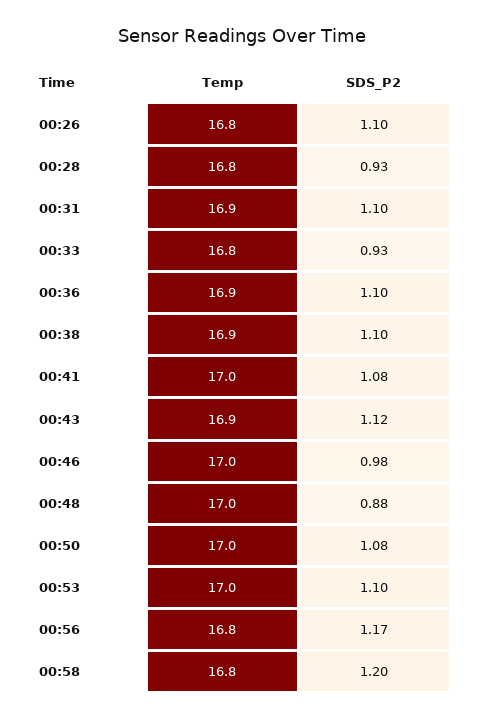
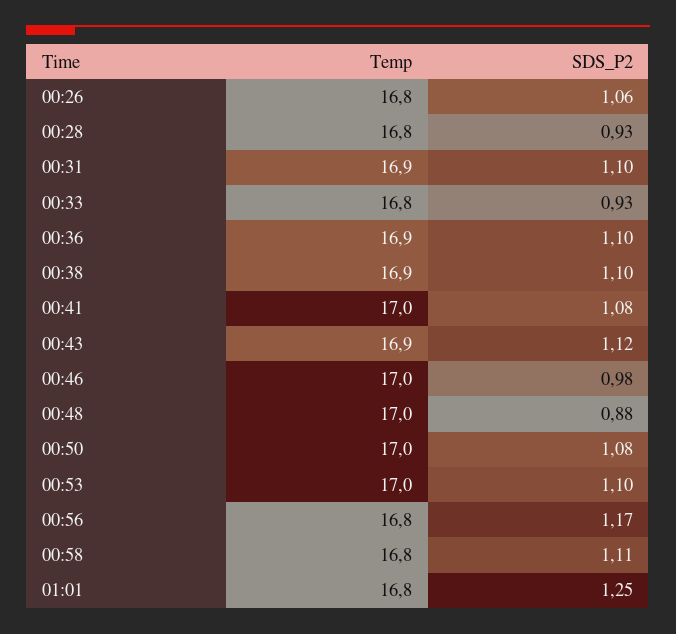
SDS_P2, 00:26: 1.1 -> 1.06
SDS_P2, 00:58: 1.2 -> 1.11
Temp, 01:01: none -> 16.8
SDS_P2, 01:01: none -> 1.25

